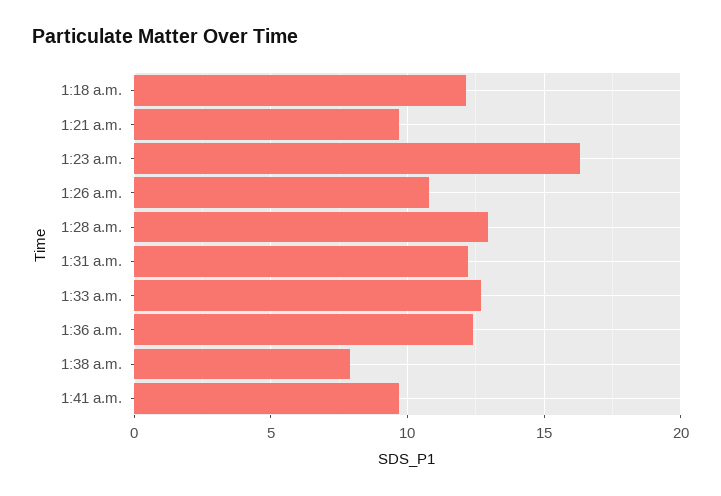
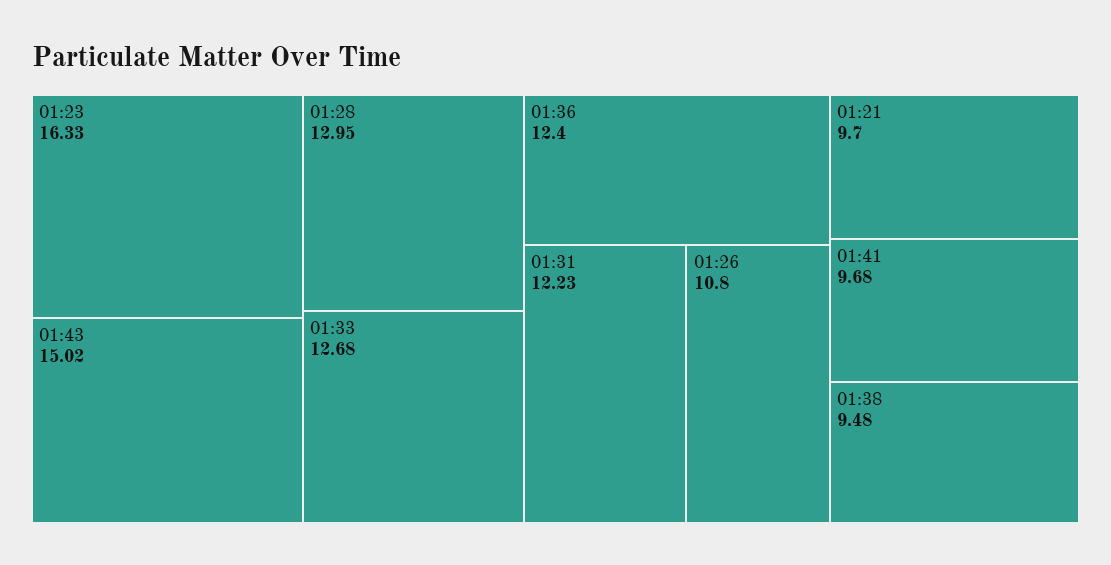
1:18 a.m.: 12 -> none
1:38 a.m.: 8 -> 9.48
01:43: none -> 15.02

